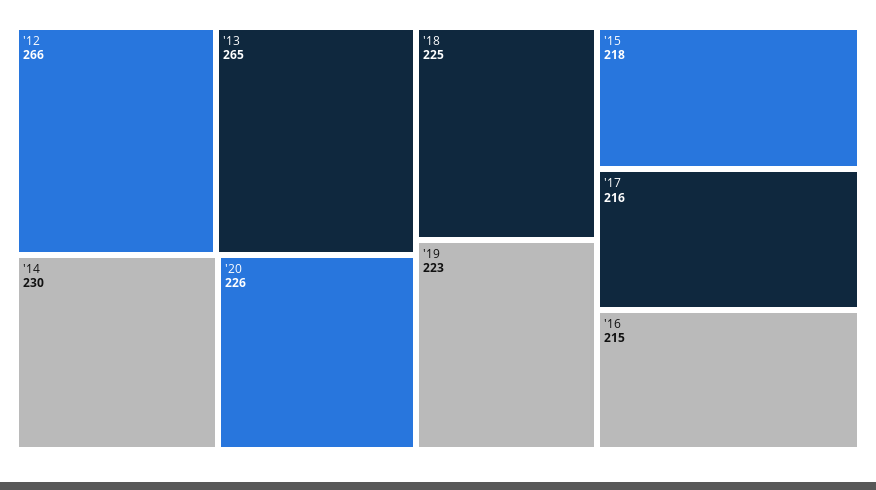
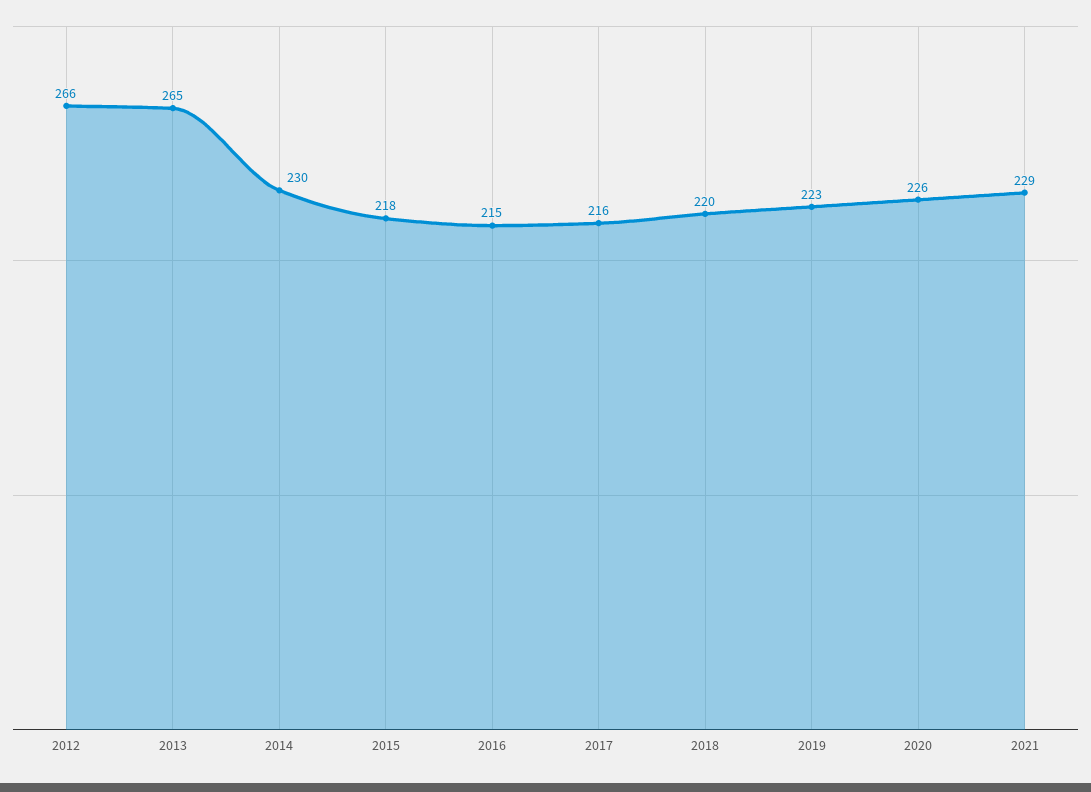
'18: 225 -> 220
2021: none -> 229

